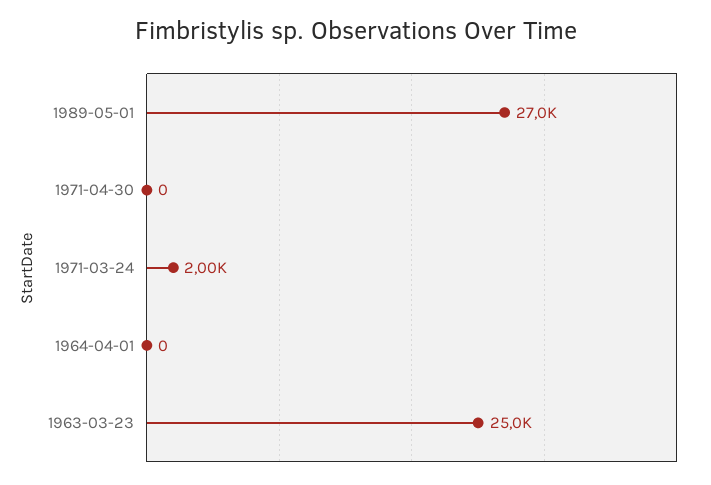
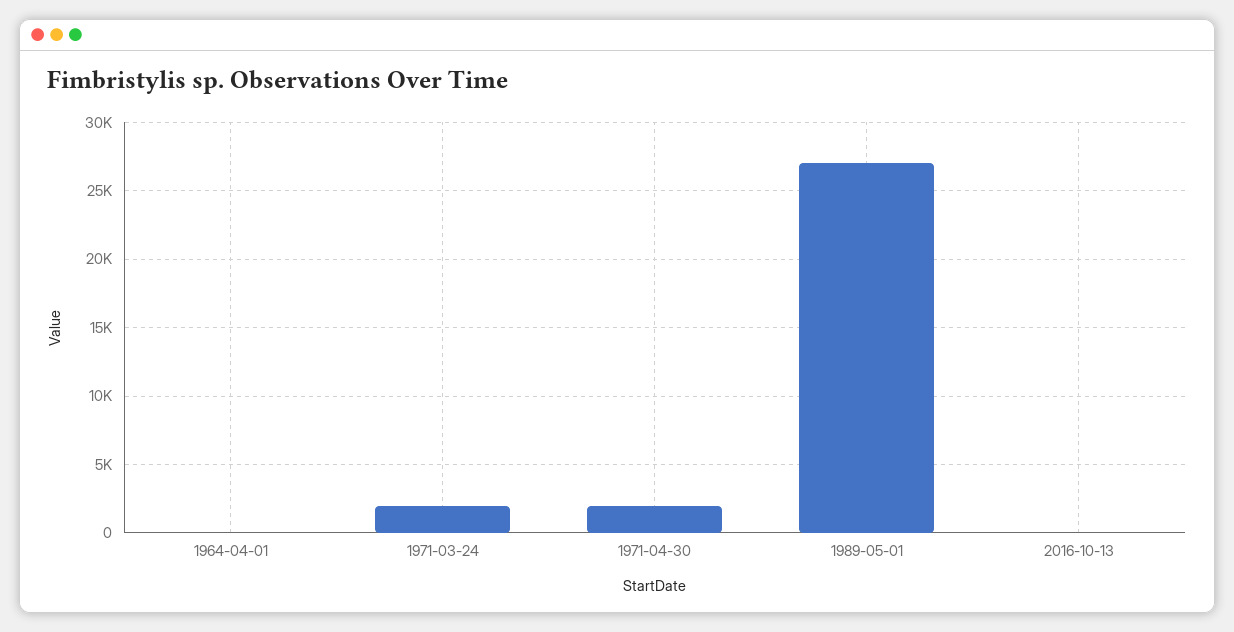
1971-04-30: 0 -> 2000
1963-03-23: 25000 -> none
2016-10-13: none -> 0

